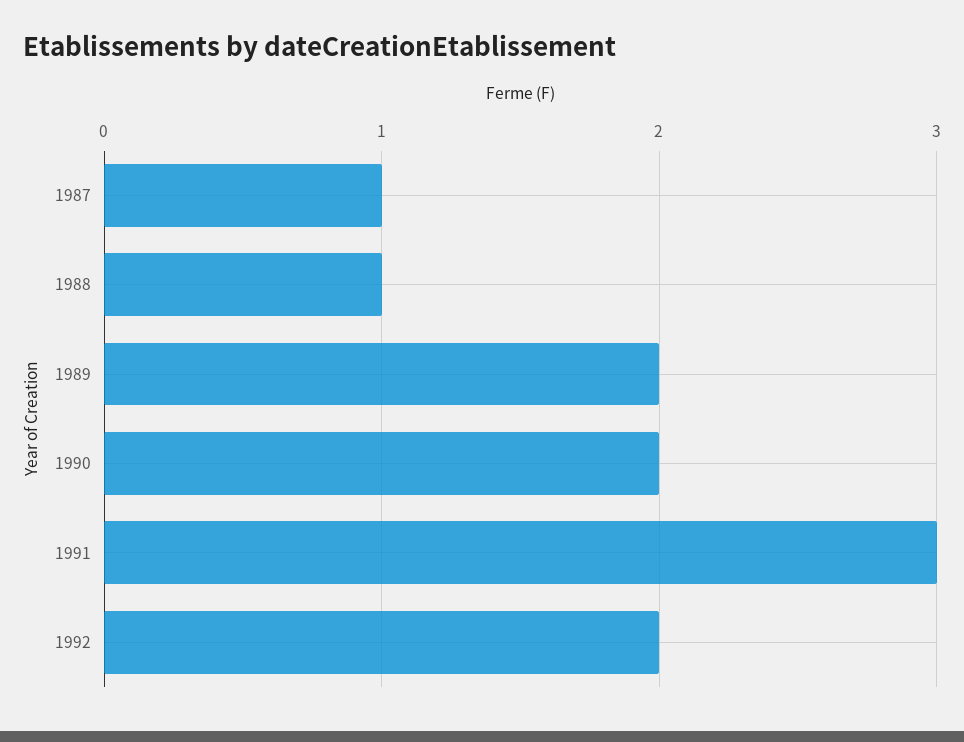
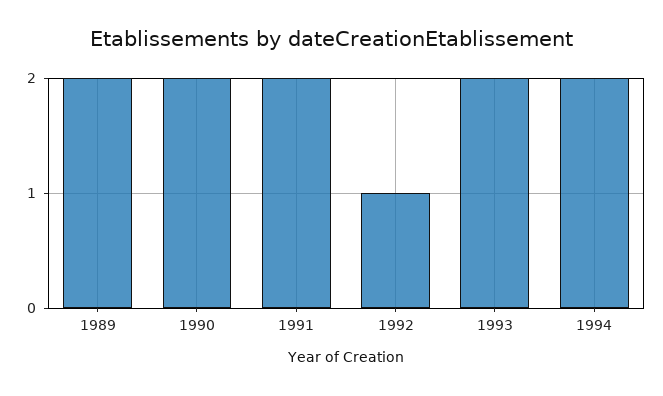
1987: 1 -> none
1988: 1 -> none
1991: 3 -> 2
1992: 2 -> 1
1993: none -> 2
1994: none -> 2

